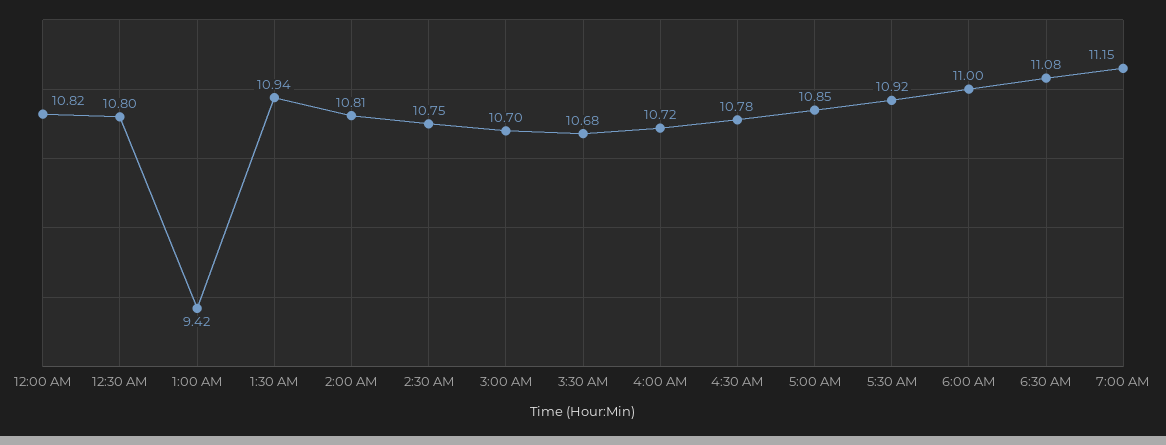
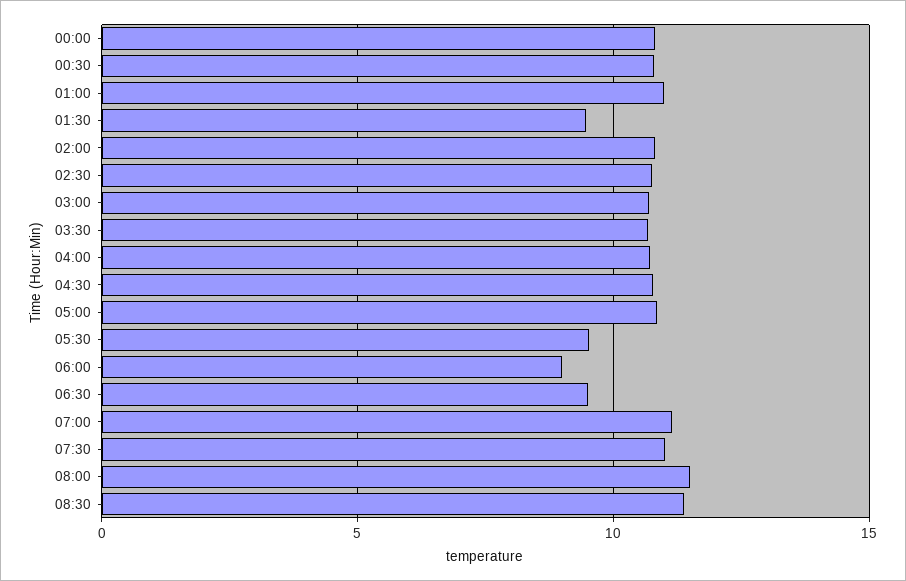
1:00 AM: 9.42 -> 11
1:30 AM: 10.94 -> 9.5
5:30 AM: 10.92 -> 9.5
6:00 AM: 11 -> 9
6:30 AM: 11.08 -> 9.5
07:30: none -> 11
08:00: none -> 11.5
08:30: none -> 11.5

